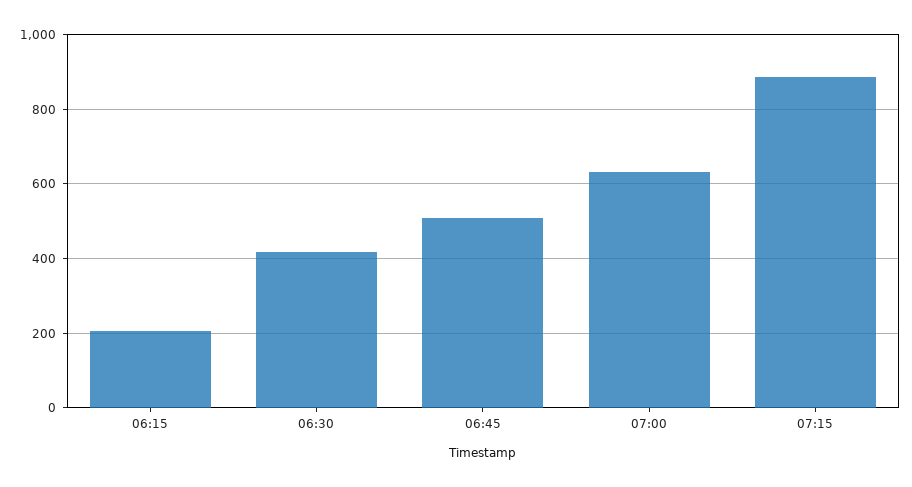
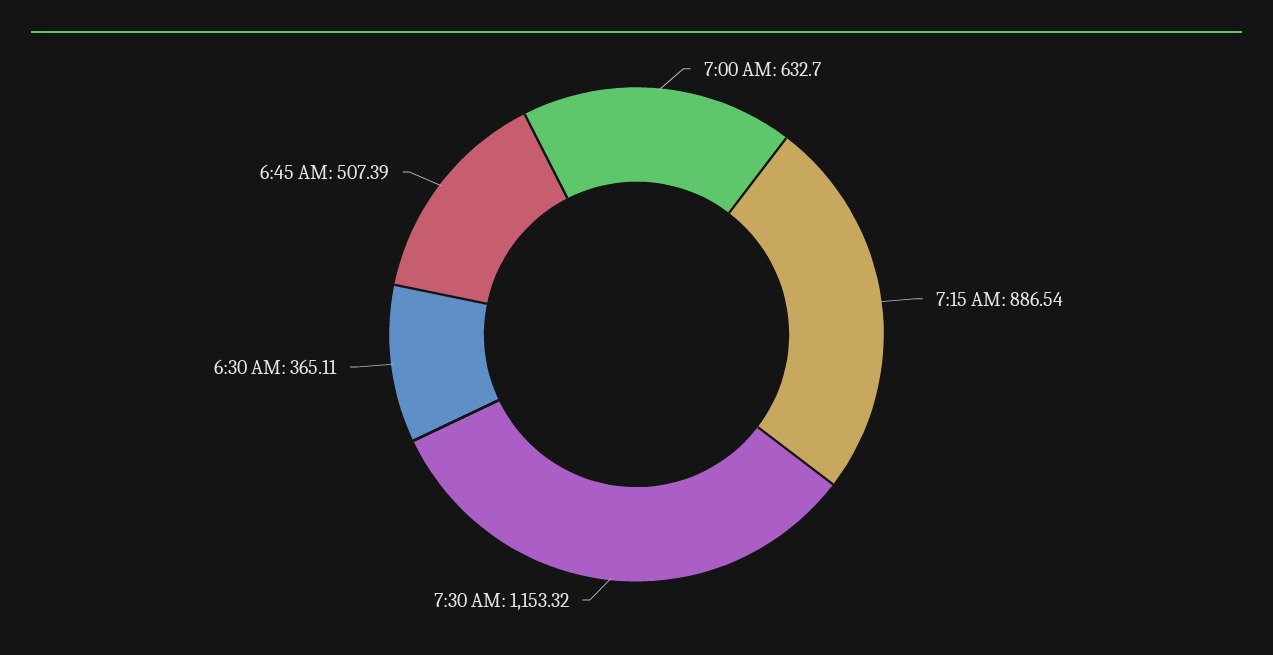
06:15: 200 -> none
06:30: 420 -> 365.11
7:30 AM: none -> 1153.32

